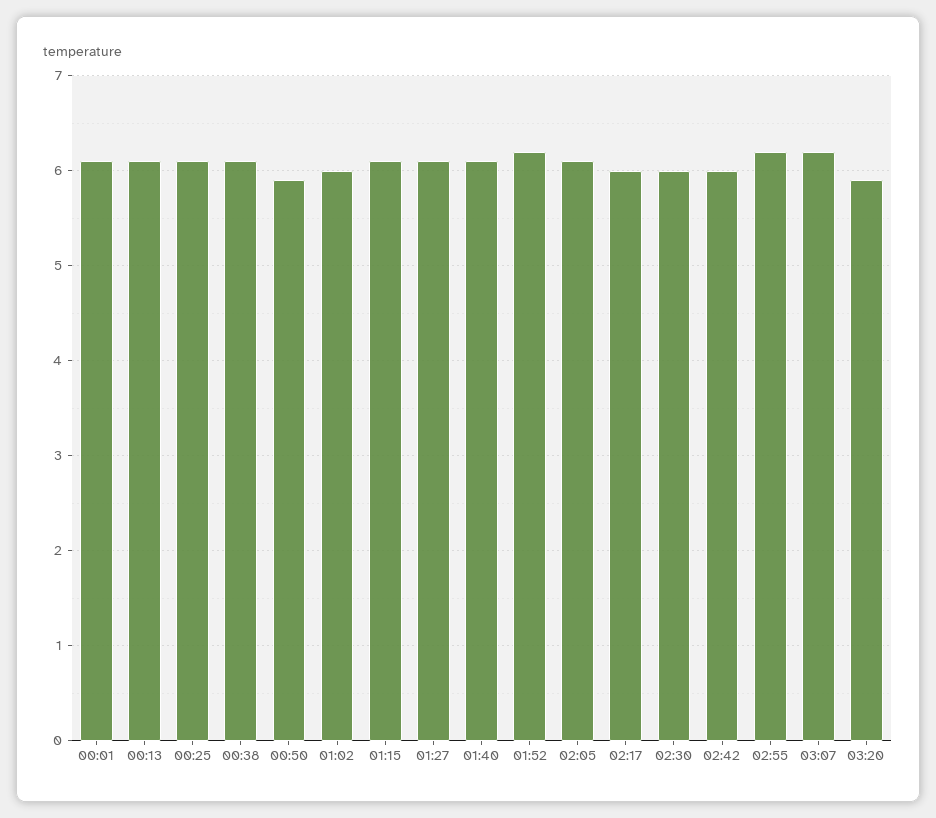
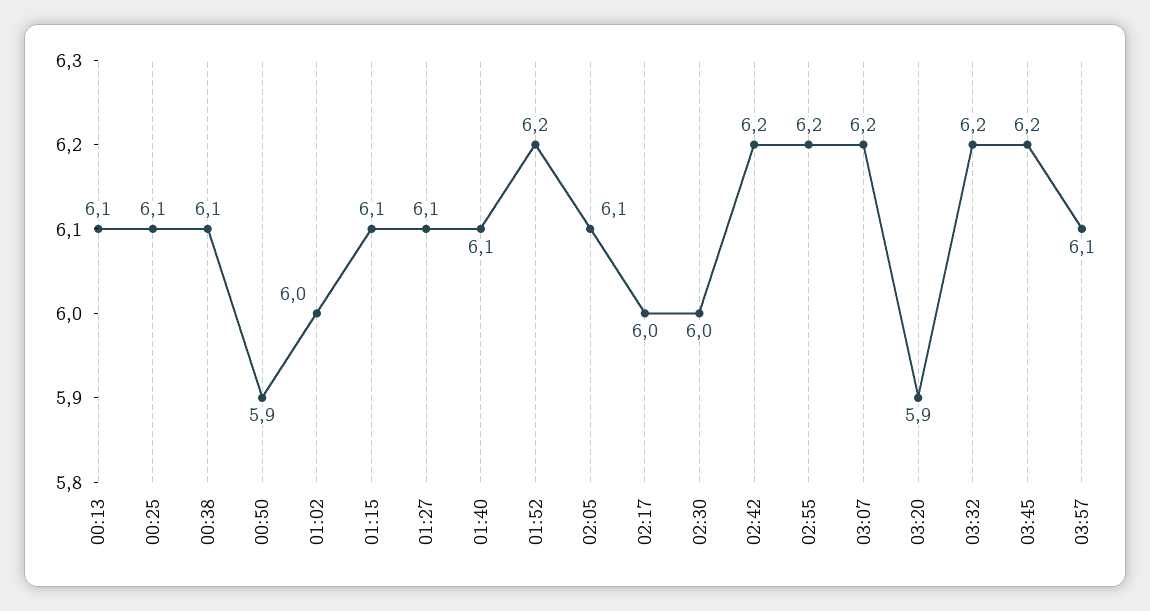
00:01: 6.1 -> none
02:42: 6 -> 6.2
03:32: none -> 6.2
03:45: none -> 6.2
03:57: none -> 6.1

